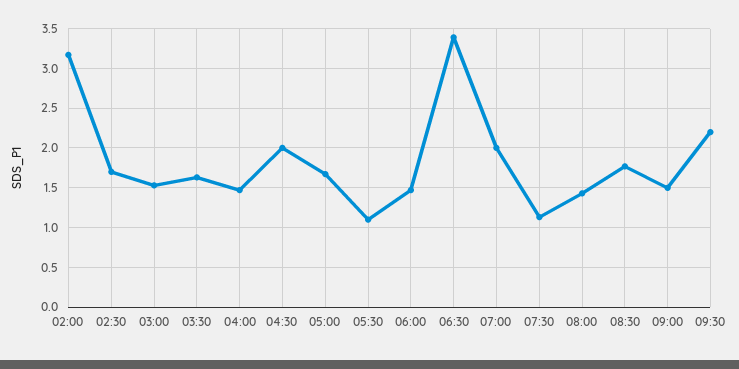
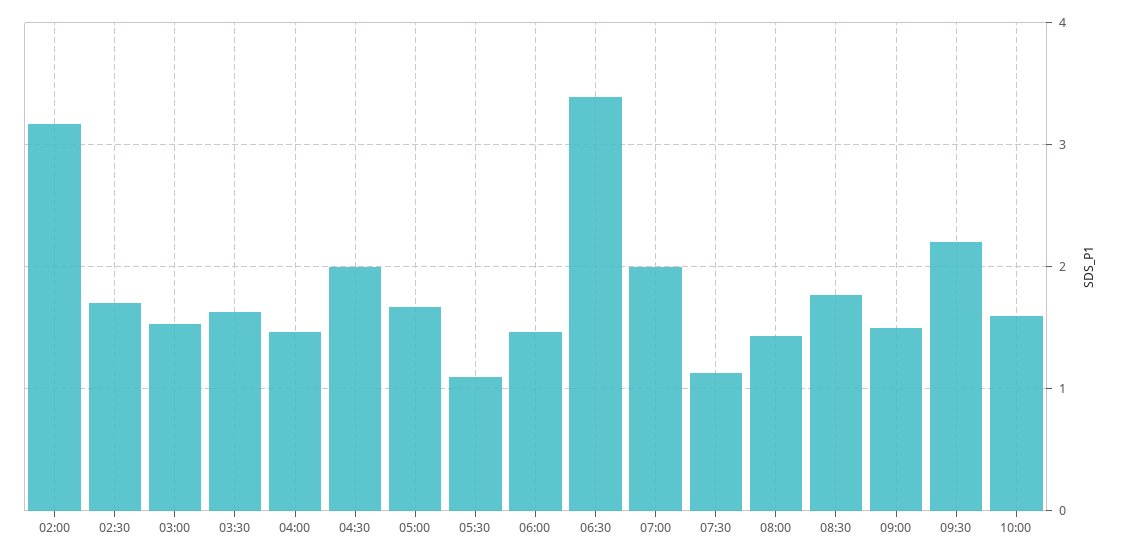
10:00: none -> 1.6

